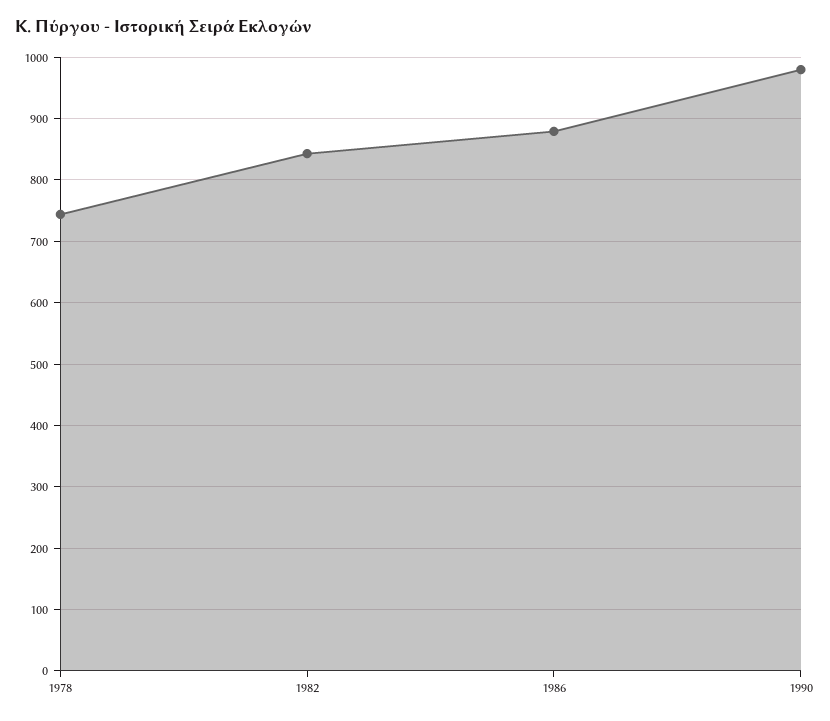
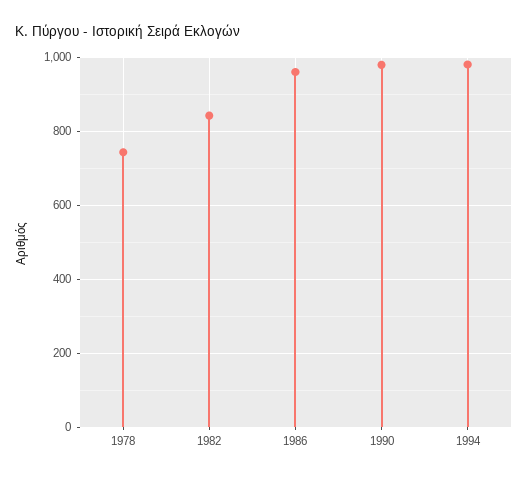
1986: 880 -> 960
1994: none -> 980

